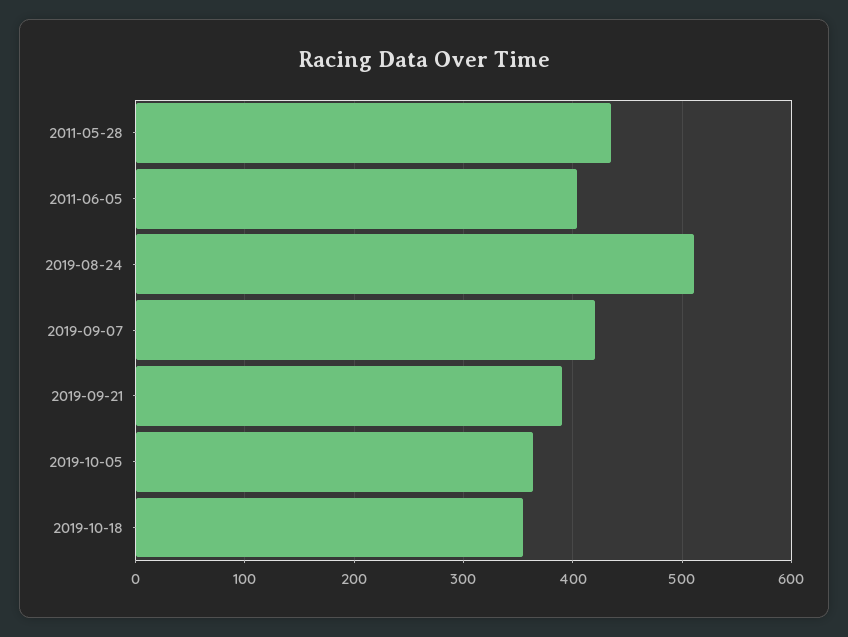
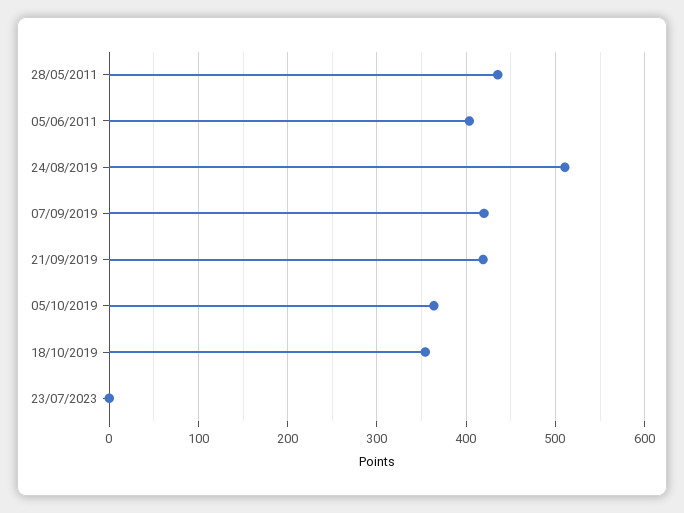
2019-09-21: 390 -> 420
23/07/2023: none -> 0

